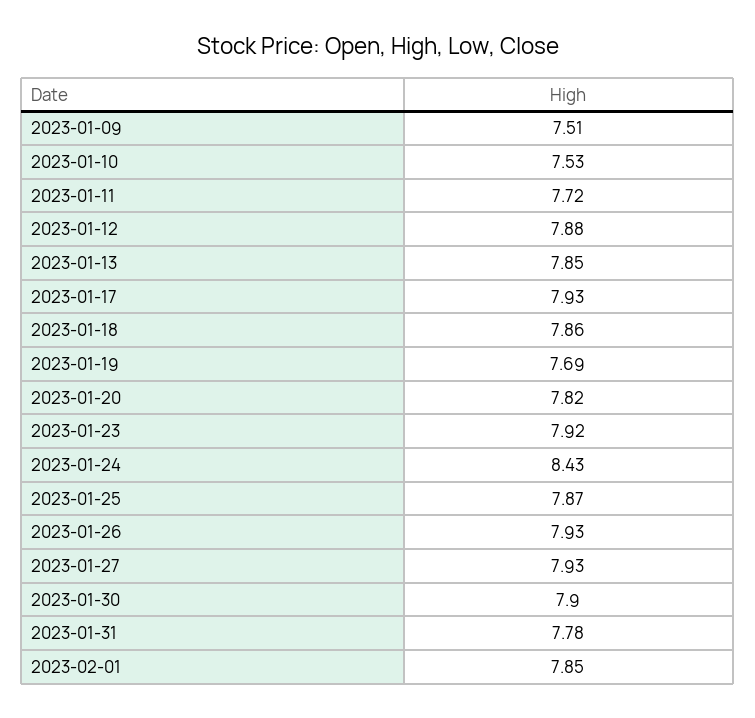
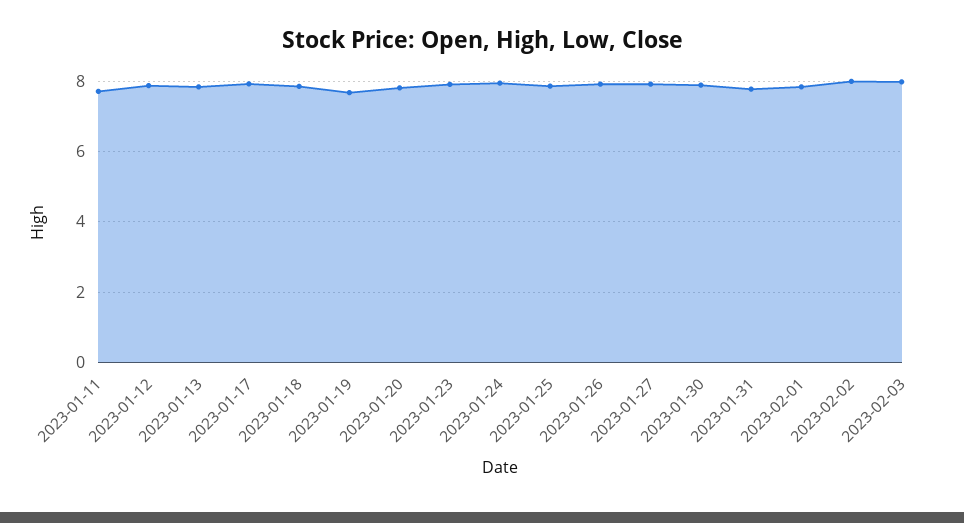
2023-01-09: 7.51 -> none
2023-01-10: 7.53 -> none
2023-01-24: 8.43 -> 8
2023-02-02: none -> 8
2023-02-03: none -> 8

